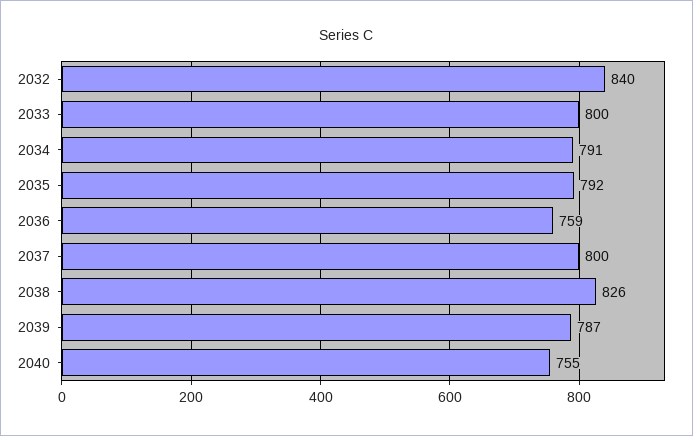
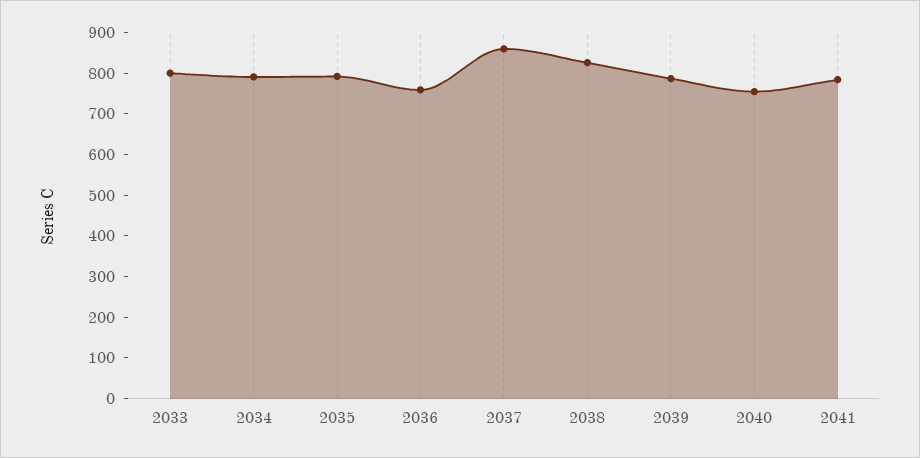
2032: 840 -> none
2037: 800 -> 860
2041: none -> 780

